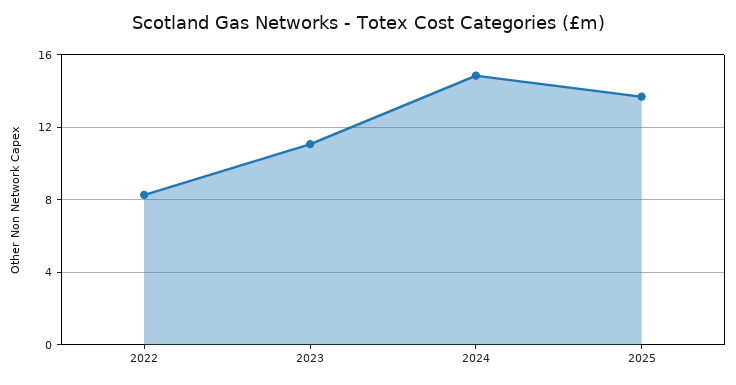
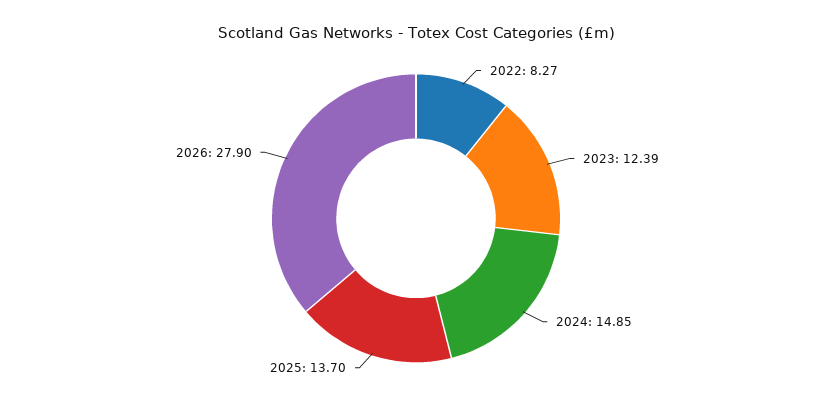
2023: 11 -> 12.39
2026: none -> 27.9

